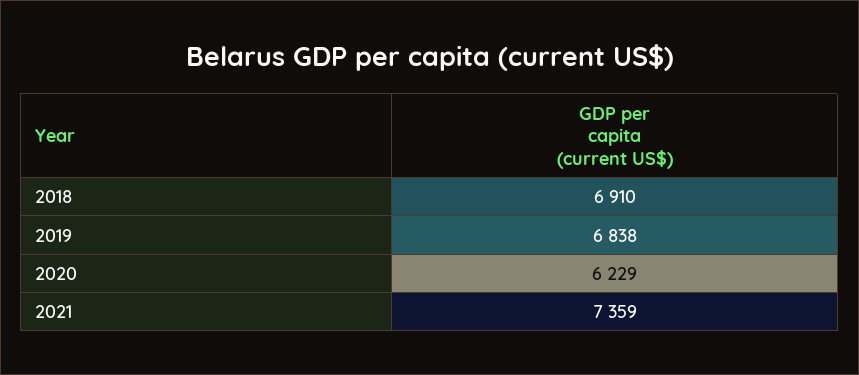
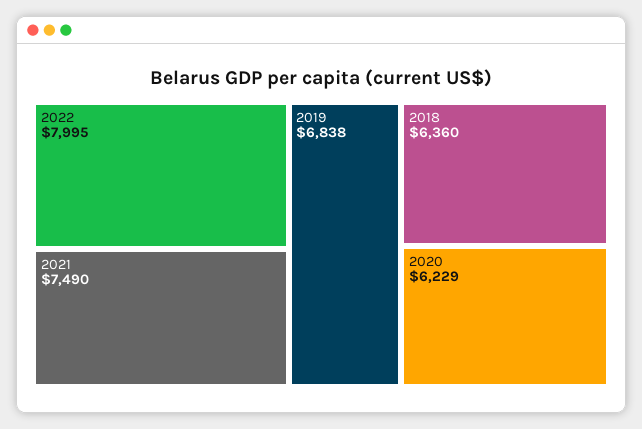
2018: 6910 -> 6360
2021: 7359 -> 7490
2022: none -> 7995

